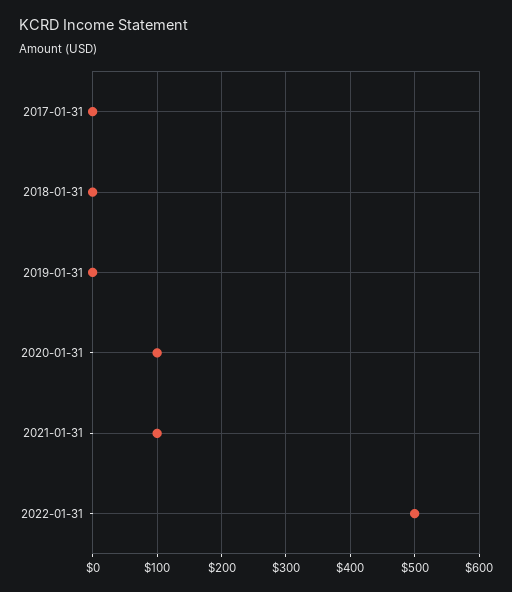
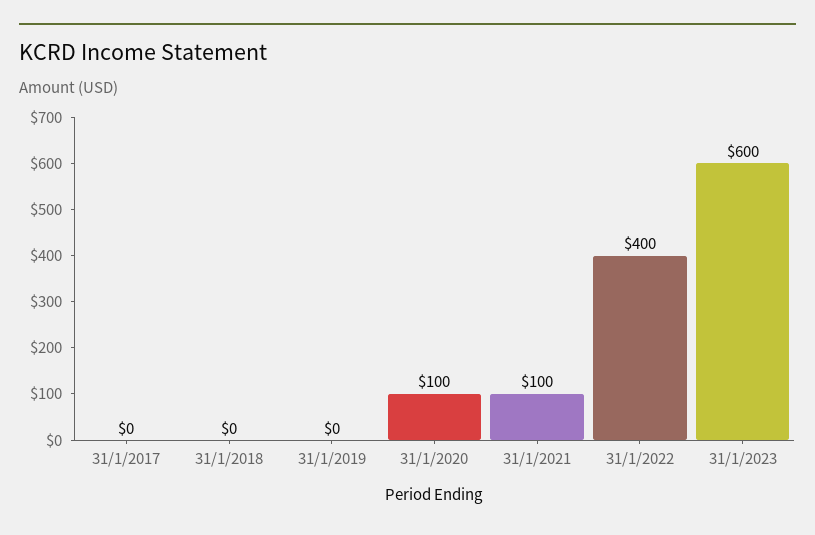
2022-01-31: 500 -> 400
31/1/2023: none -> 600

